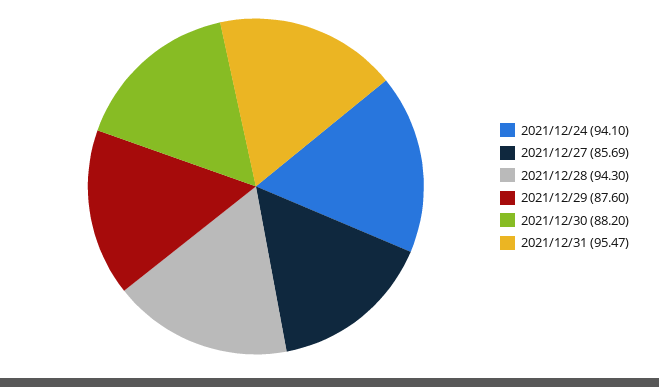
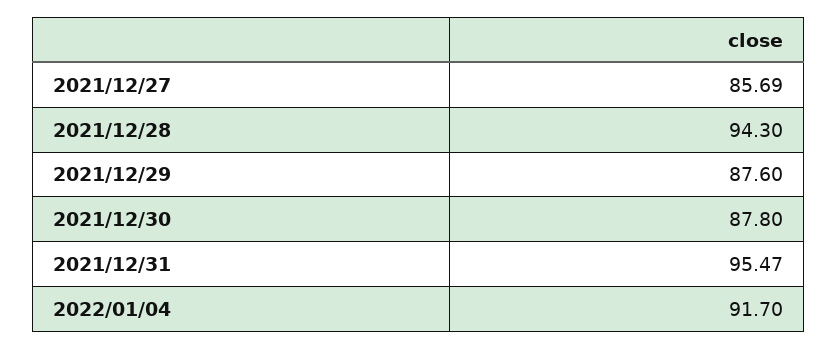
2021/12/24: 94.1 -> none
2021/12/30: 88.2 -> 87.8
2022/01/04: none -> 91.7

